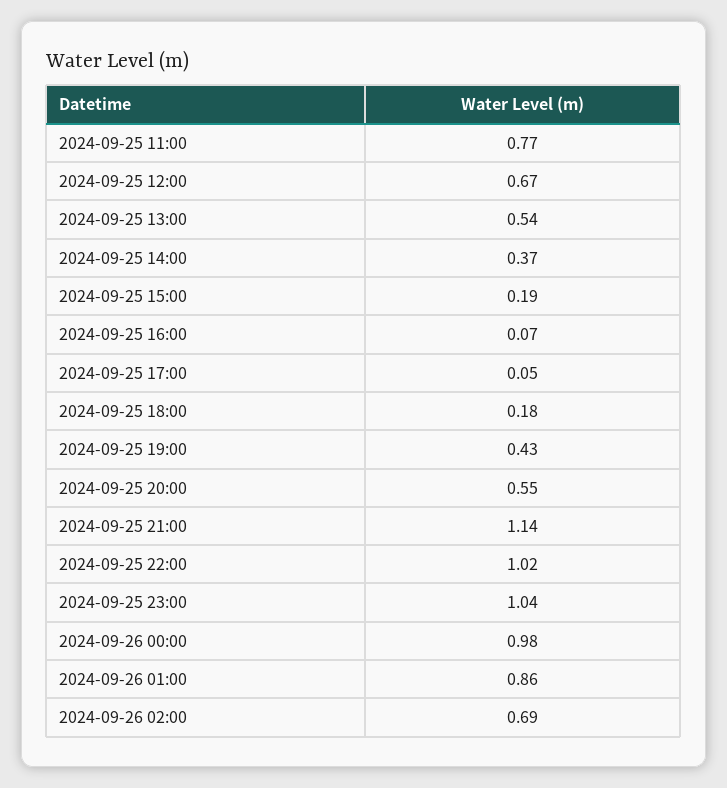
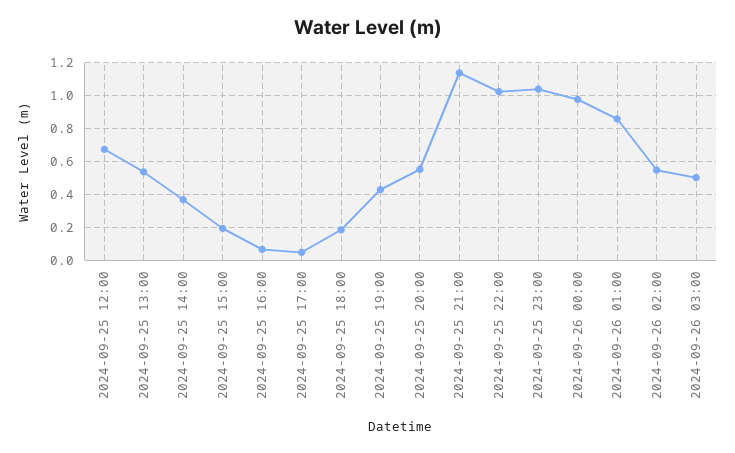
2024-09-25 11:00: 0.77 -> none
2024-09-26 02:00: 0.69 -> 0.55
2024-09-26 03:00: none -> 0.5

